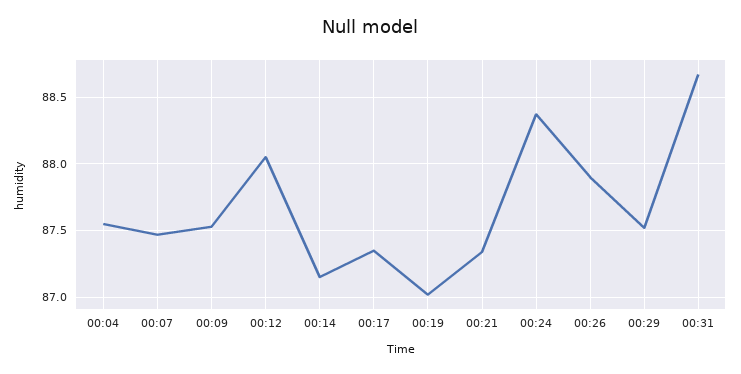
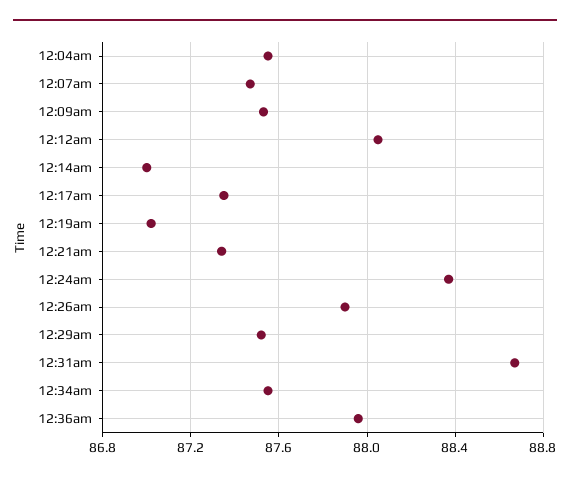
00:14: 87.15 -> 87
12:34am: none -> 87.55
12:36am: none -> 87.95

